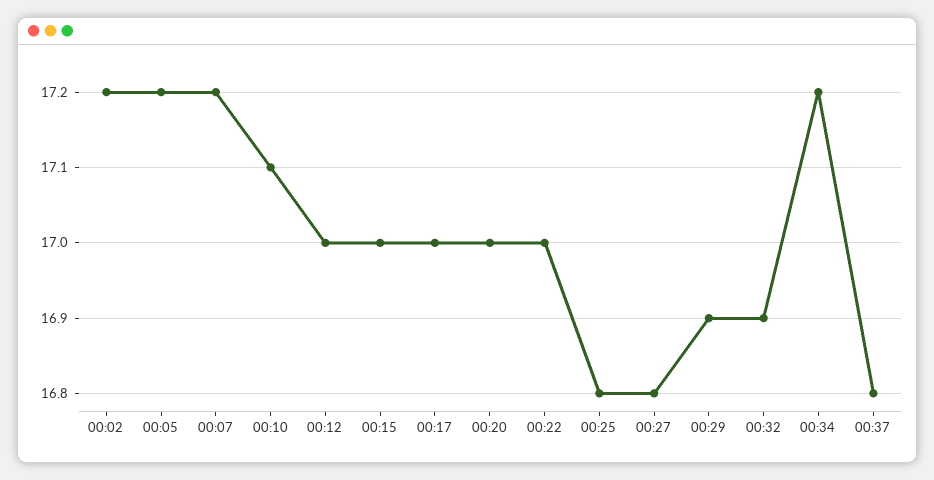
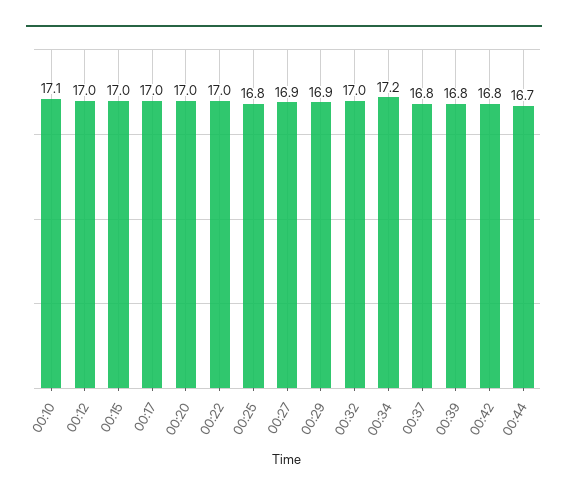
00:02: 17.2 -> none
00:05: 17.2 -> none
00:07: 17.2 -> none
00:27: 16.8 -> 16.9
00:32: 16.9 -> 17
00:39: none -> 16.8
00:42: none -> 16.8
00:44: none -> 16.7

